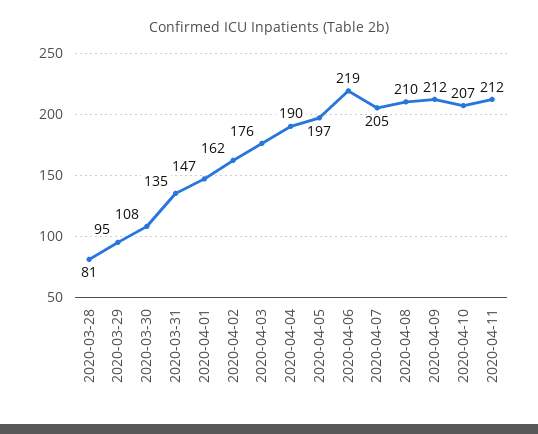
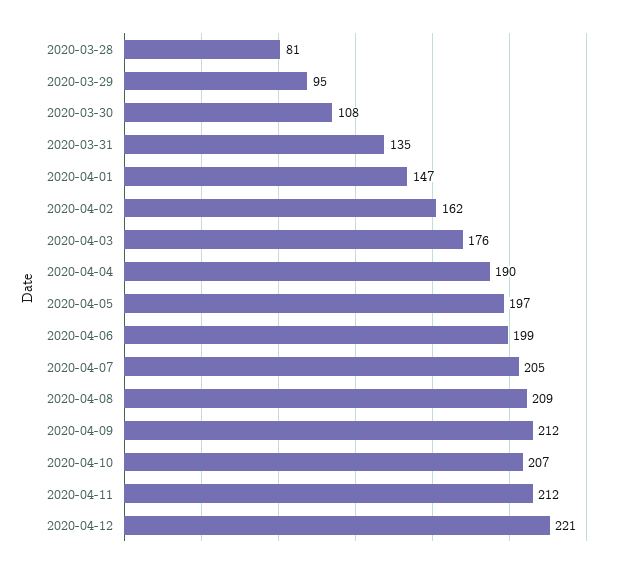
2020-04-06: 219 -> 199
2020-04-08: 210 -> 209
2020-04-12: none -> 221

